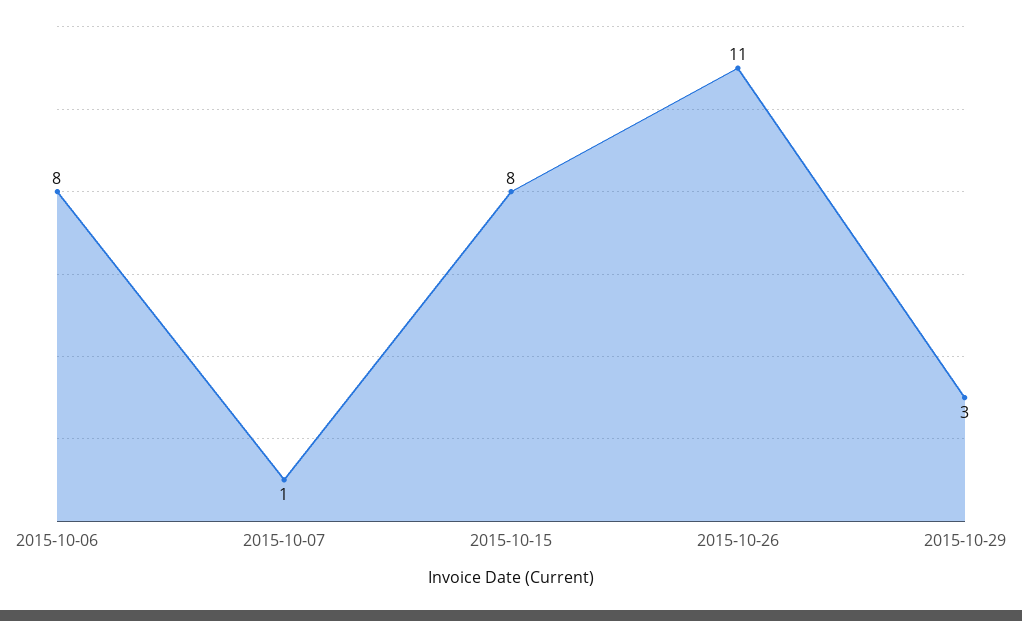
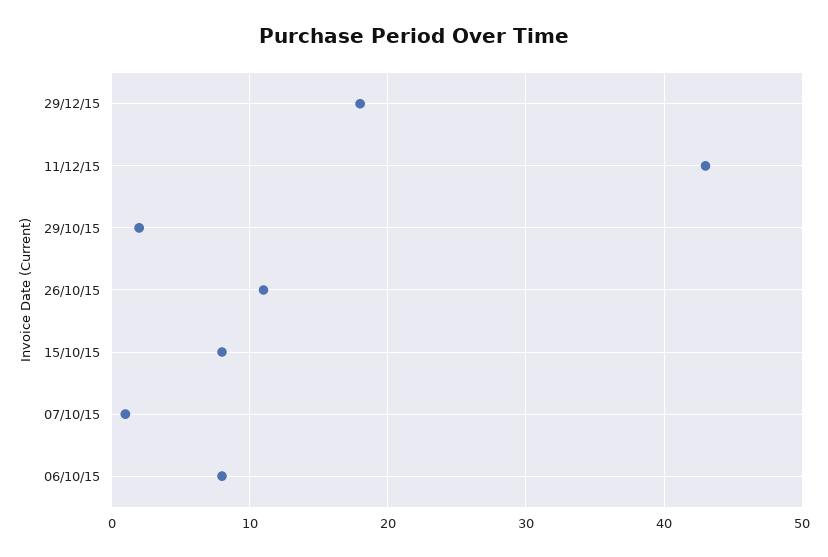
2015-10-29: 3 -> 2
29/12/15: none -> 18
11/12/15: none -> 43

